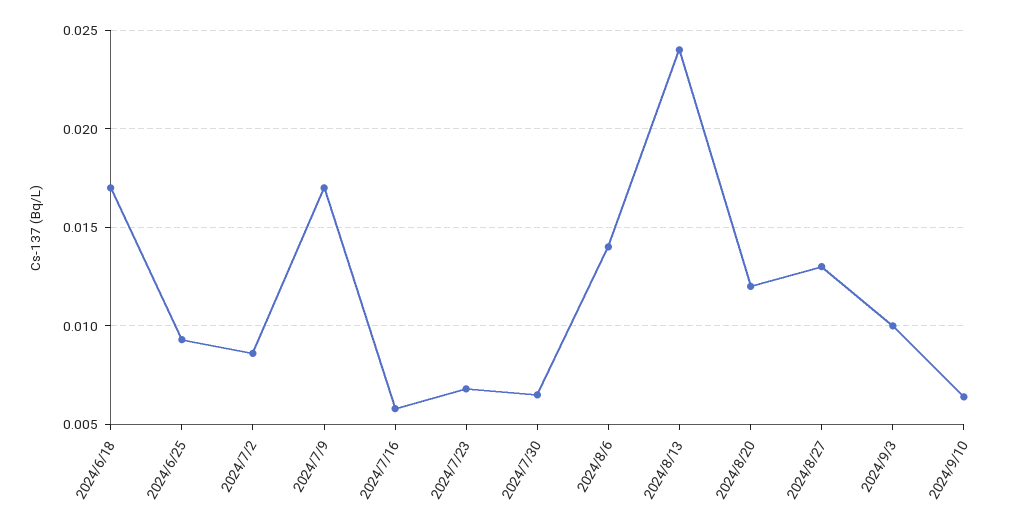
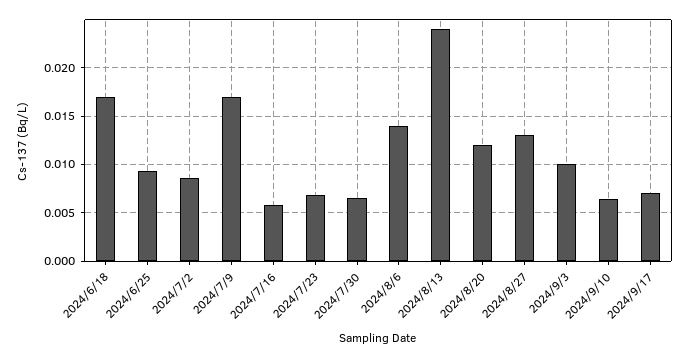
2024/9/17: none -> 0.007

